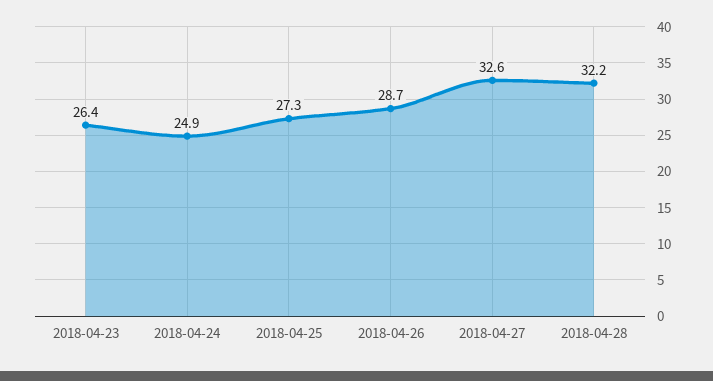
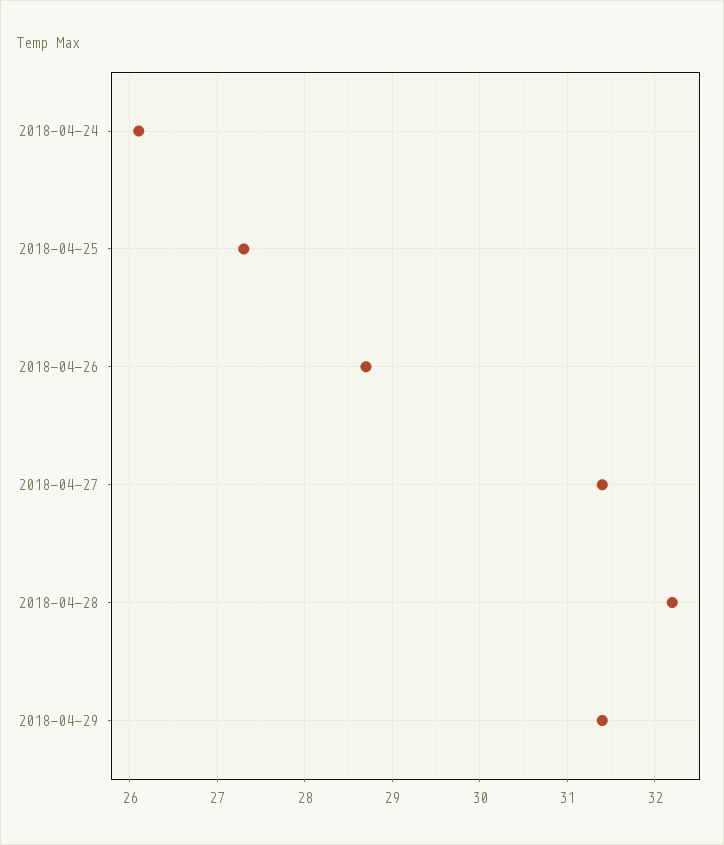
2018-04-23: 26.4 -> none
2018-04-24: 24.9 -> 26.1
2018-04-27: 32.6 -> 31.4
2018-04-29: none -> 31.4

